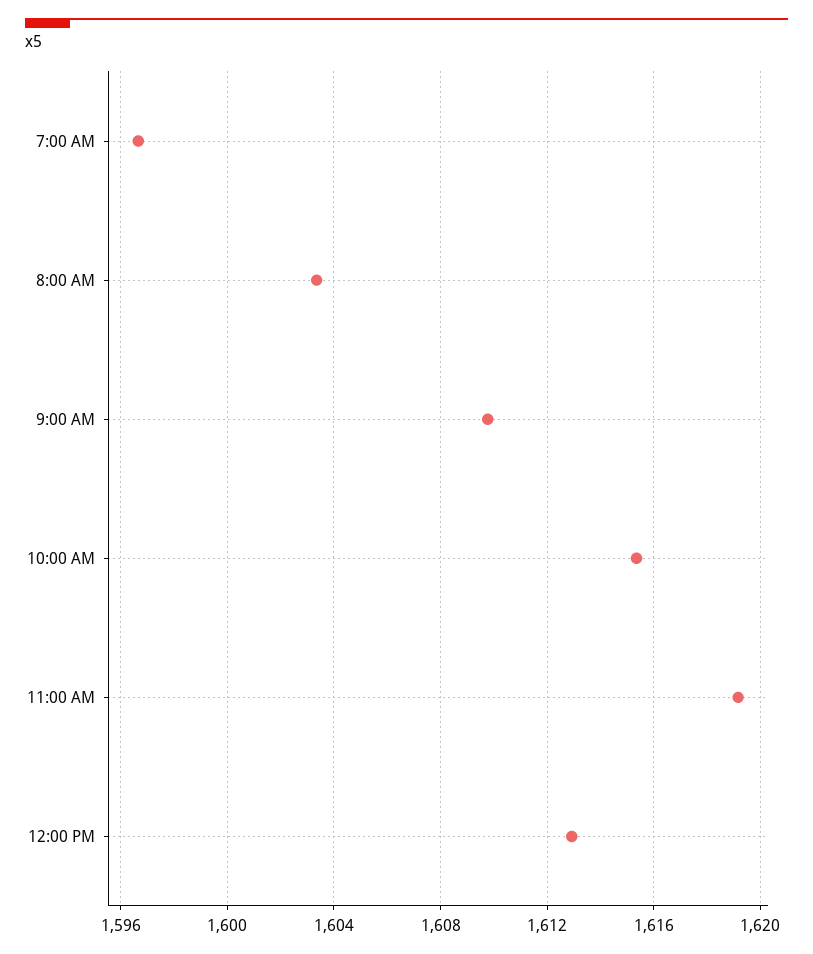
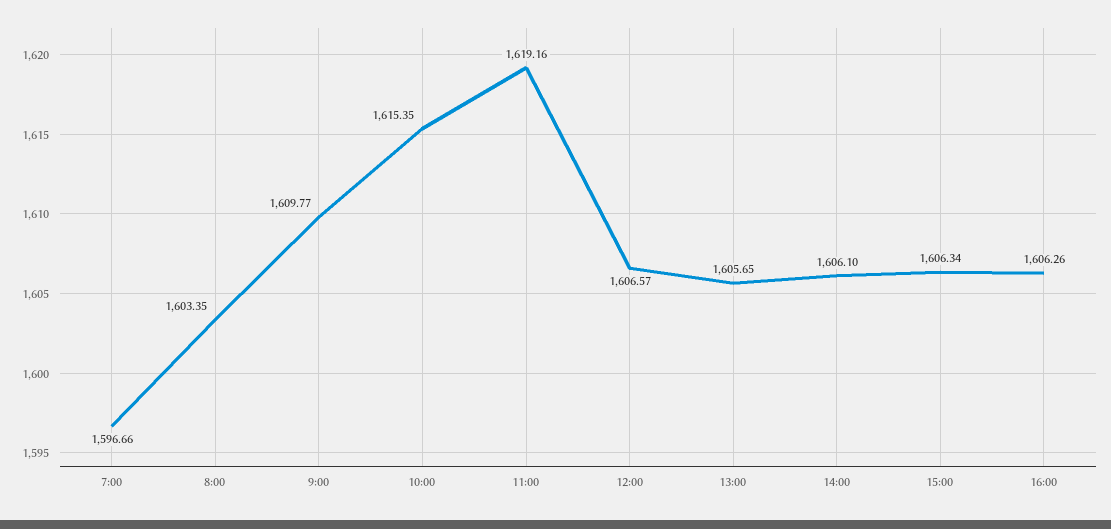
12:00 PM: 1613 -> 1606.57
13:00: none -> 1605.65
14:00: none -> 1606.1
15:00: none -> 1606.34
16:00: none -> 1606.26

